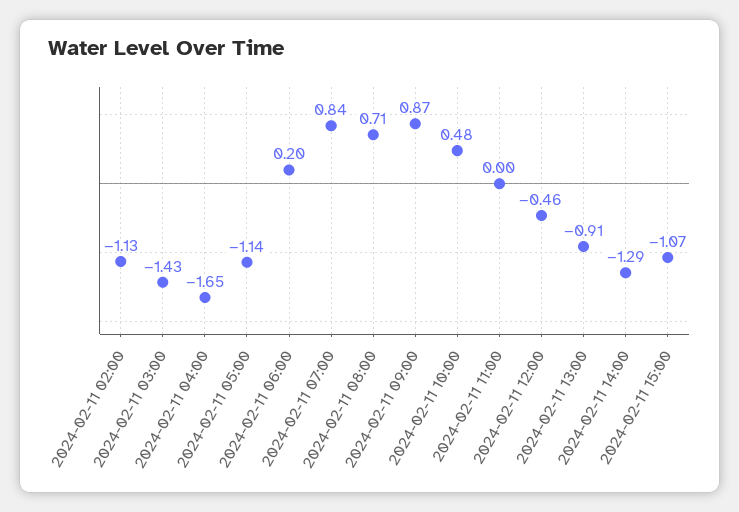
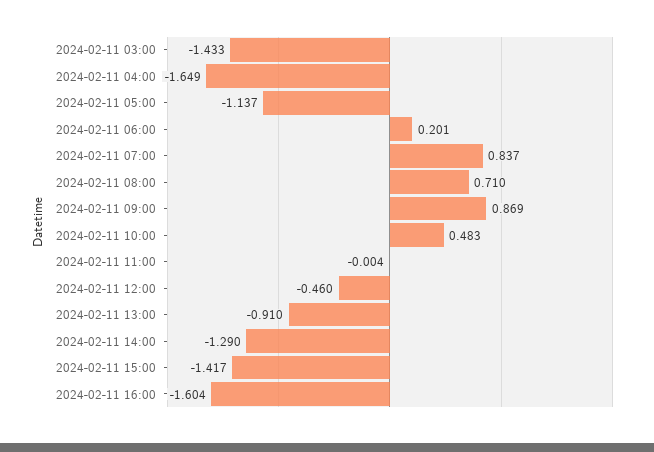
2024-02-11 02:00: -1.13 -> none
2024-02-11 15:00: -1.07 -> -1.417
2024-02-11 16:00: none -> -1.604

